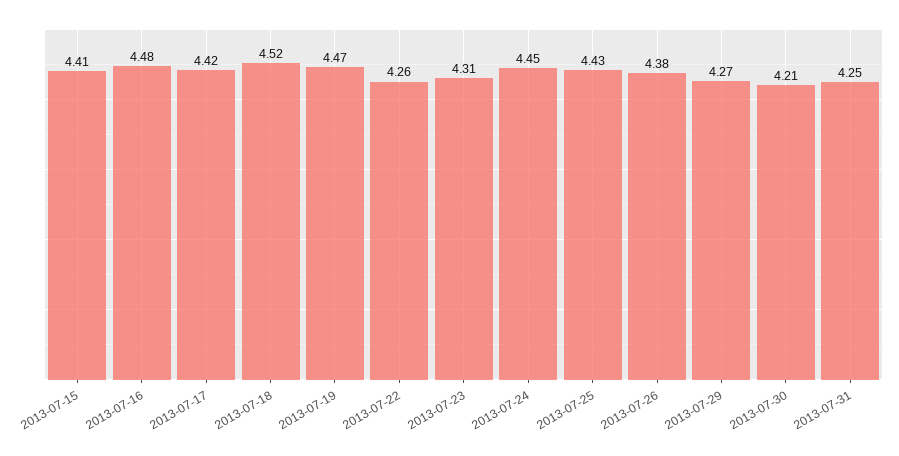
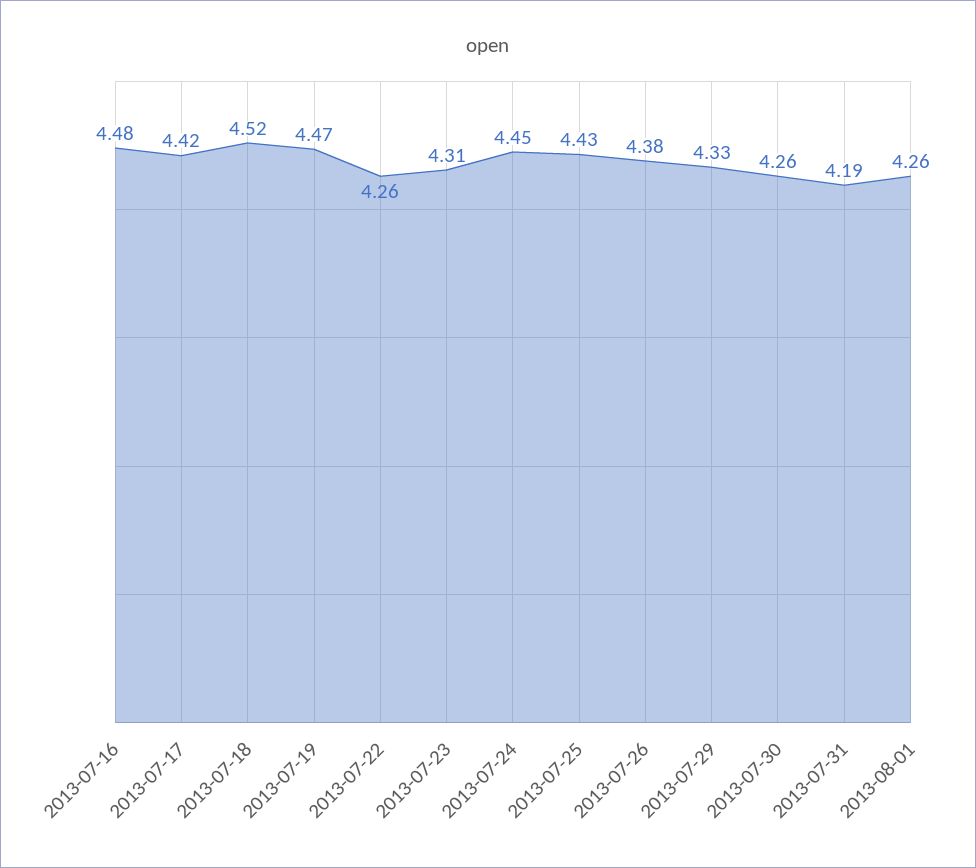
2013-07-15: 4.41 -> none
2013-07-29: 4.27 -> 4.33
2013-07-30: 4.21 -> 4.26
2013-07-31: 4.25 -> 4.19
2013-08-01: none -> 4.26

